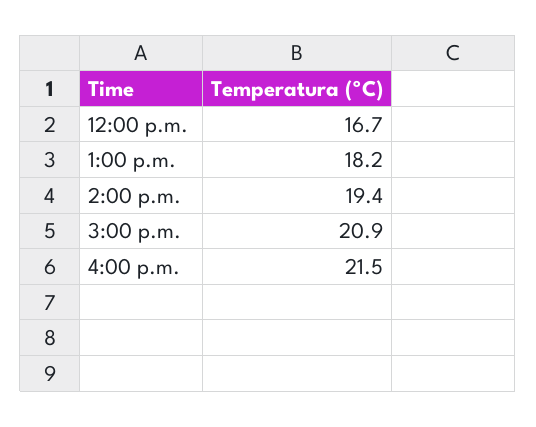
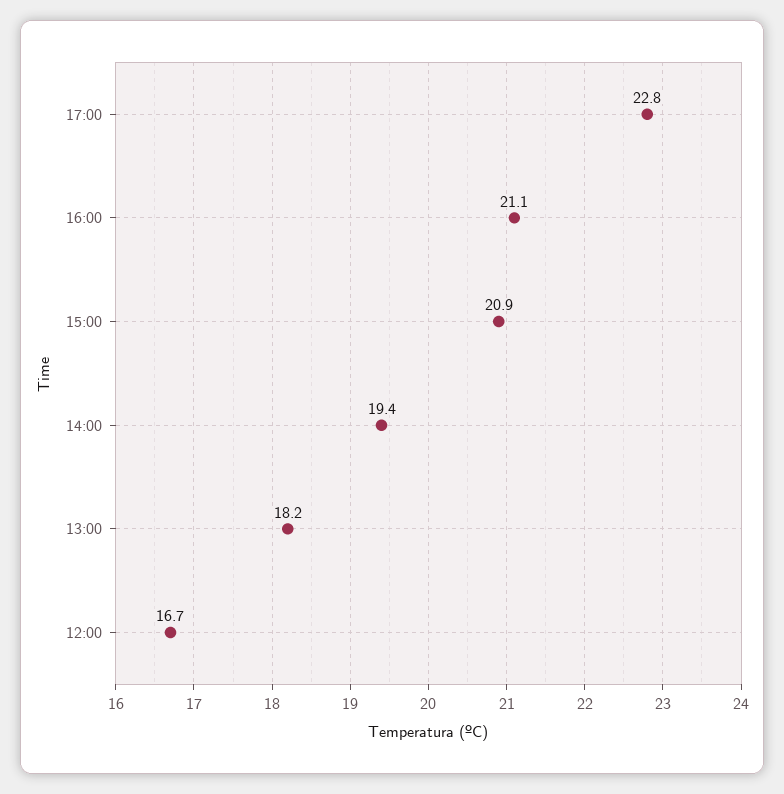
4:00 p.m.: 21.5 -> 21.1
17:00: none -> 22.8

